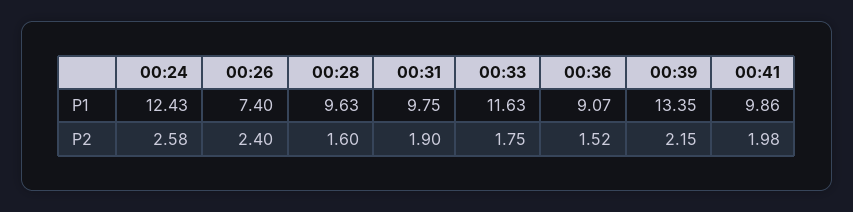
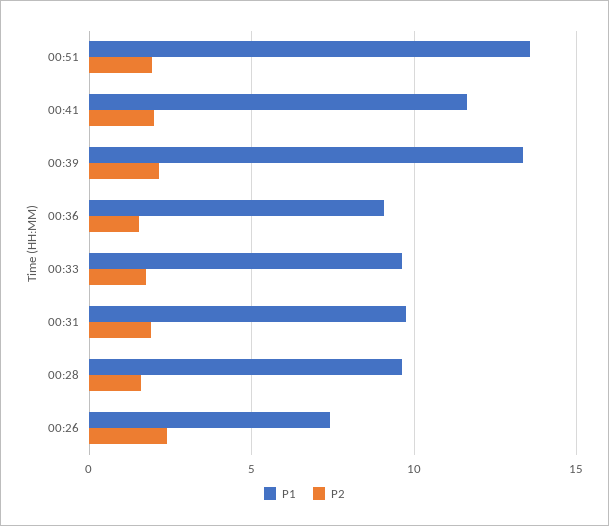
P1, 00:24: 12.43 -> none
P1, 00:33: 11.63 -> 9.5
P1, 00:41: 9.86 -> 11.5
P2, 00:24: 2.58 -> none
P1, 00:51: none -> 13.5
P2, 00:51: none -> 2

